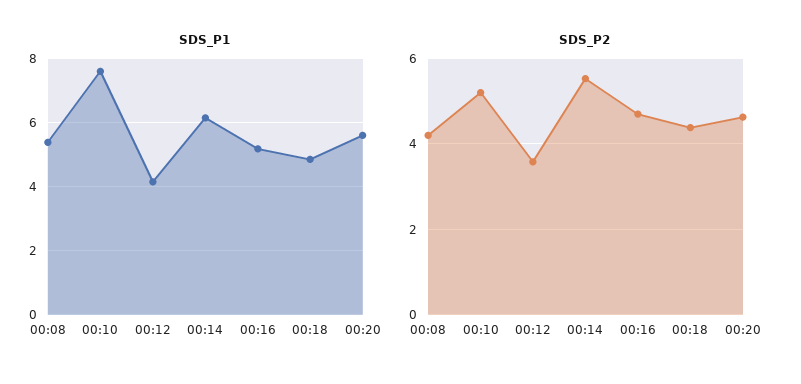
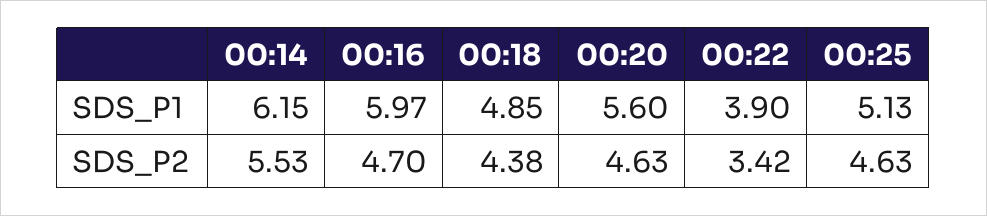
SDS_P1, 00:08: 5.4 -> none
SDS_P1, 00:10: 7.6 -> none
SDS_P1, 00:12: 4.2 -> none
SDS_P1, 00:16: 5.2 -> 5.97
SDS_P2, 00:08: 4.2 -> none
SDS_P2, 00:10: 5.2 -> none
SDS_P2, 00:12: 3.6 -> none
SDS_P1, 00:22: none -> 3.9
SDS_P1, 00:25: none -> 5.13
SDS_P2, 00:22: none -> 3.42
SDS_P2, 00:25: none -> 4.63

